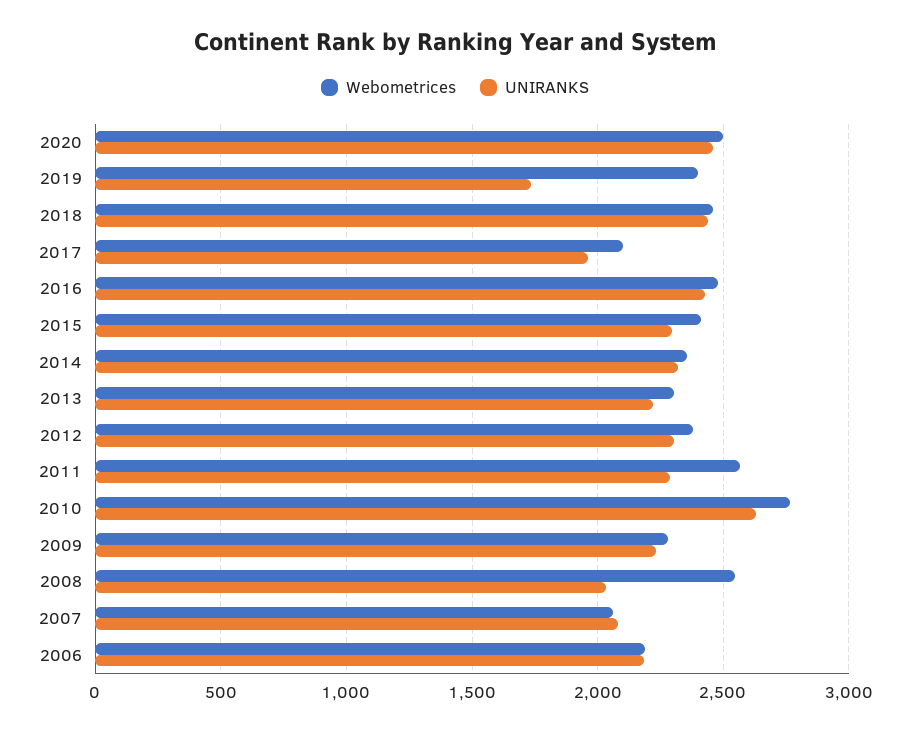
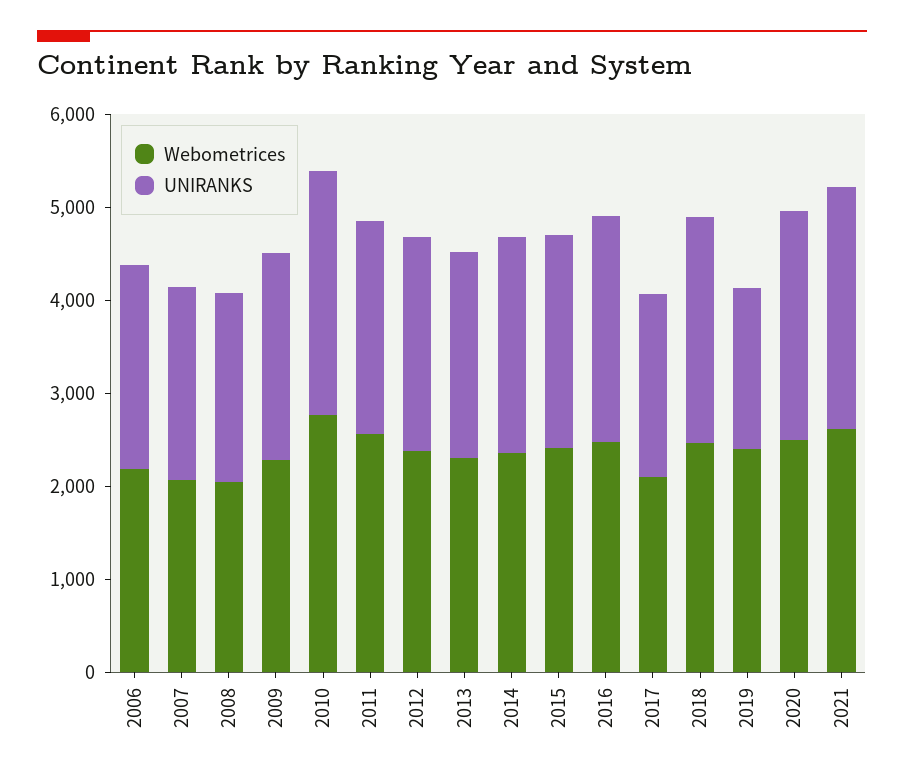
Webometrices, 2008: 2550 -> 2000
Webometrices, 2021: none -> 2600
UNIRANKS, 2021: none -> 2600

